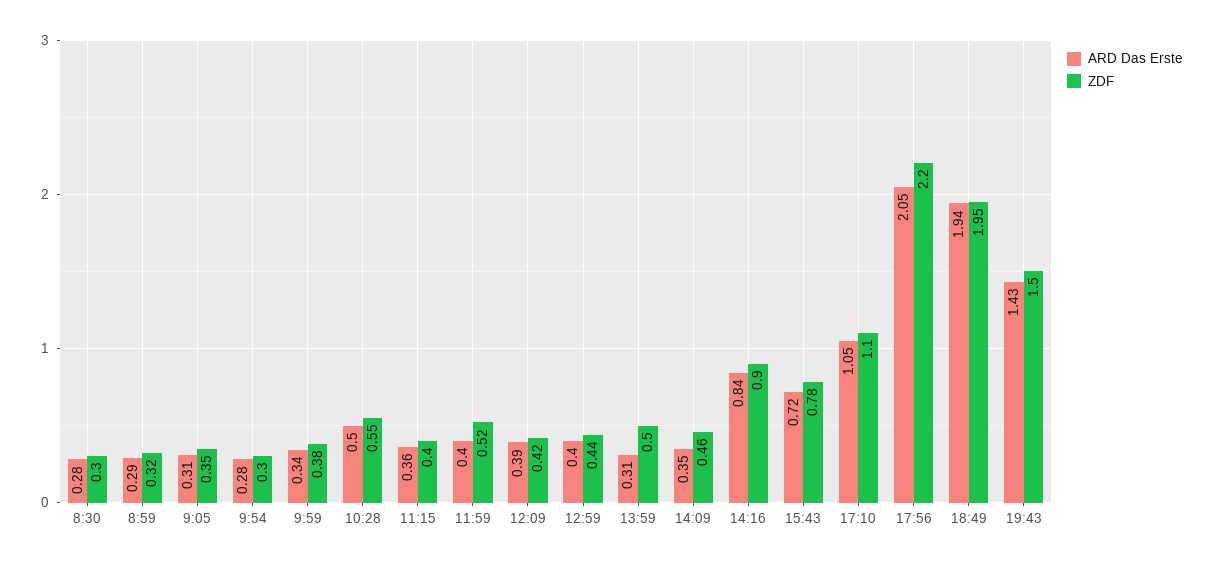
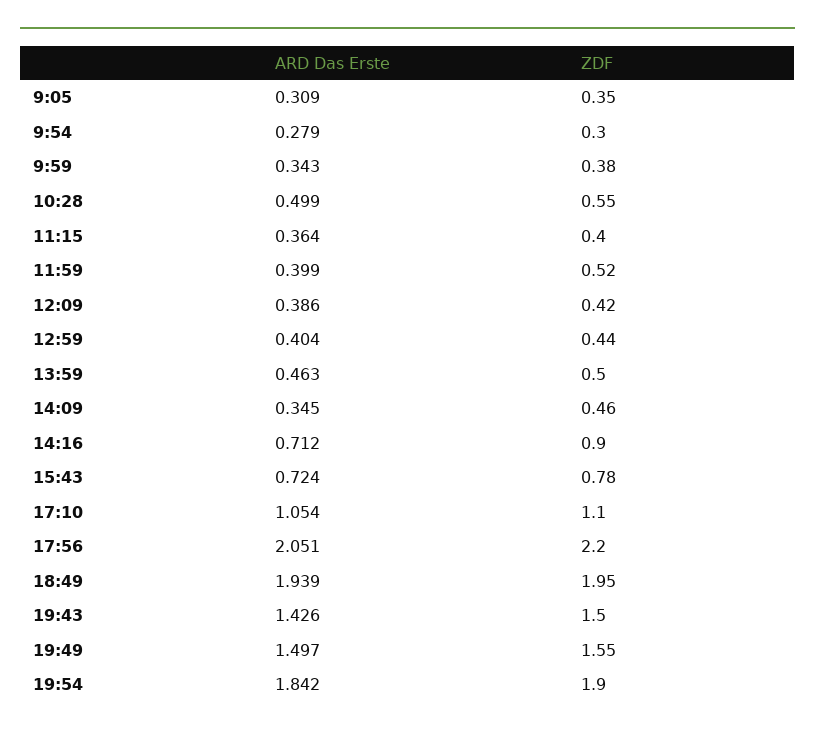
ARD Das Erste, 8:30: 0.28 -> none
ZDF, 8:30: 0.3 -> none
ARD Das Erste, 8:59: 0.29 -> none
ZDF, 8:59: 0.32 -> none
ARD Das Erste, 13:59: 0.31 -> 0.463
ARD Das Erste, 14:16: 0.84 -> 0.712
ARD Das Erste, 19:49: none -> 1.497
ZDF, 19:49: none -> 1.55
ARD Das Erste, 19:54: none -> 1.842
ZDF, 19:54: none -> 1.9

